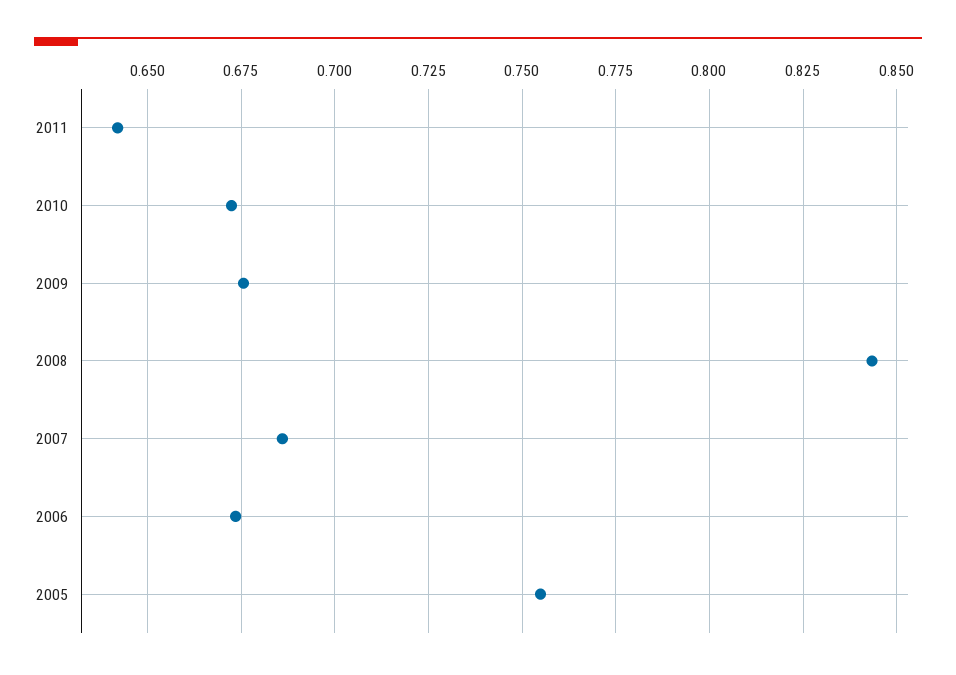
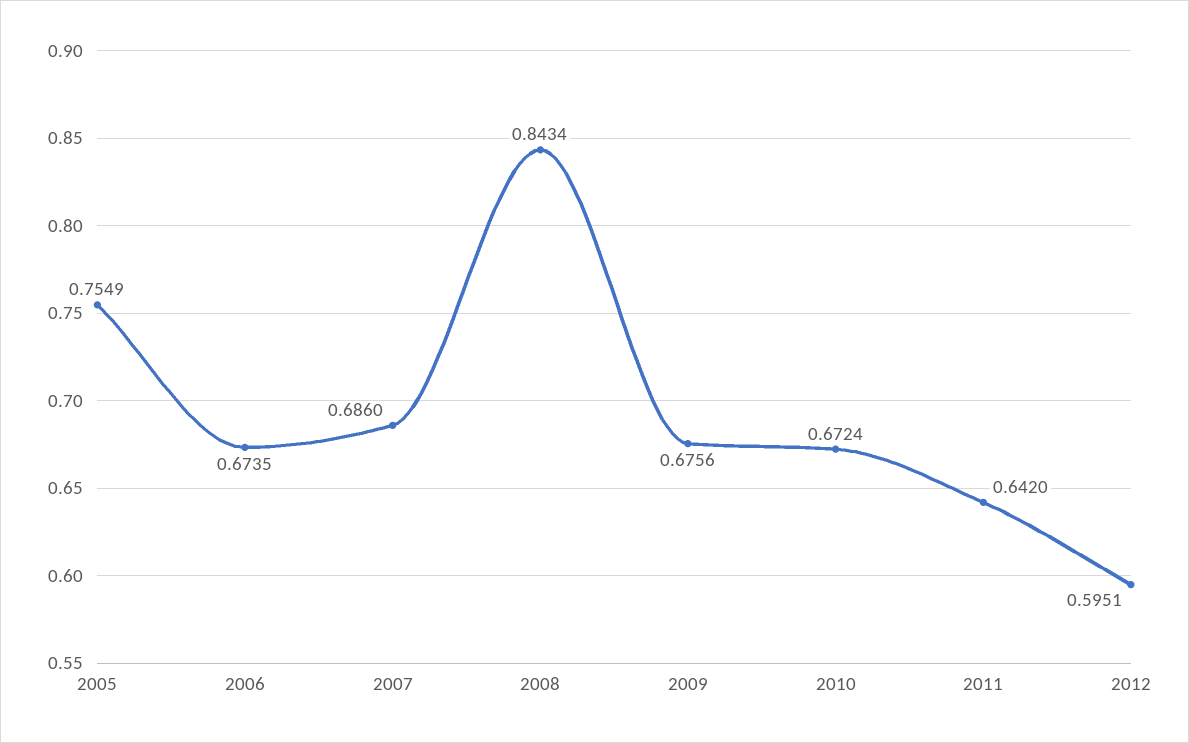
2012: none -> 0.5951

